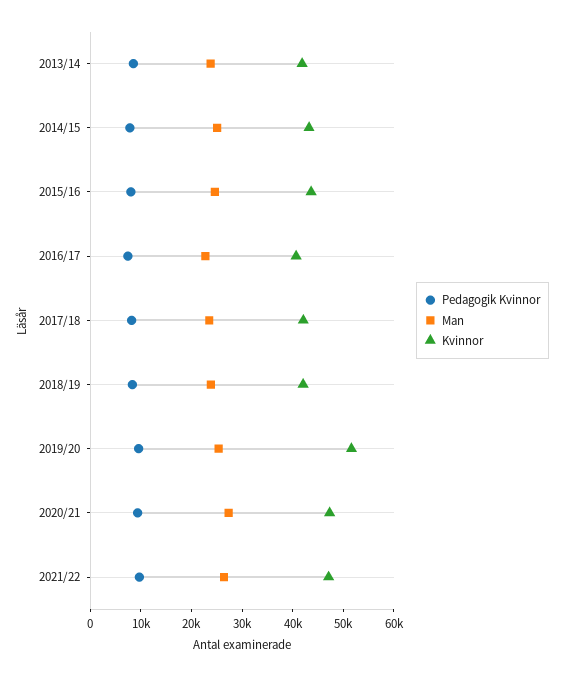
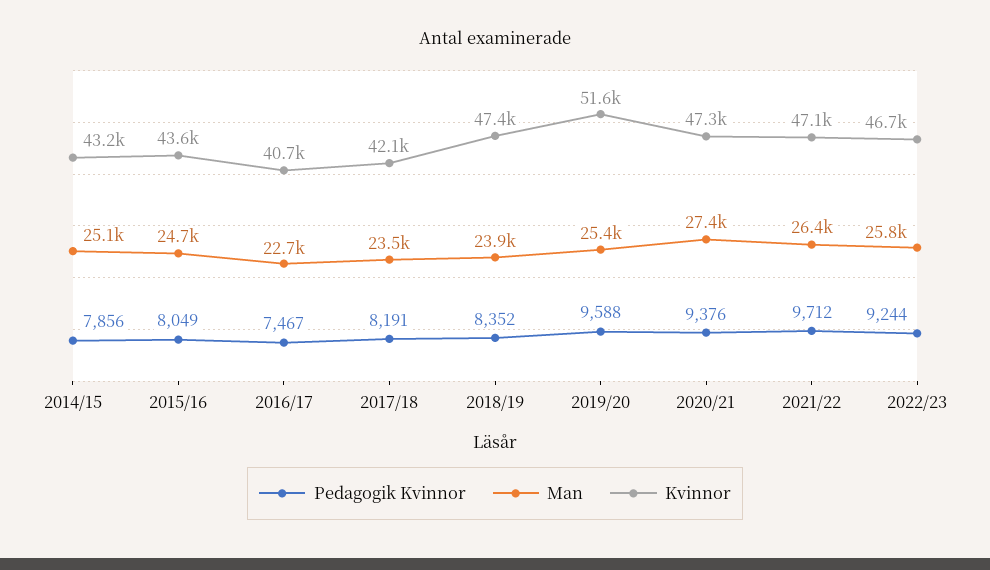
Pedagogik Kvinnor, 2013/14: 8000 -> none
Man, 2013/14: 24000 -> none
Kvinnor, 2013/14: 42000 -> none
Kvinnor, 2018/19: 42000 -> 47400
Pedagogik Kvinnor, 2022/23: none -> 9244
Man, 2022/23: none -> 25800
Kvinnor, 2022/23: none -> 46700

